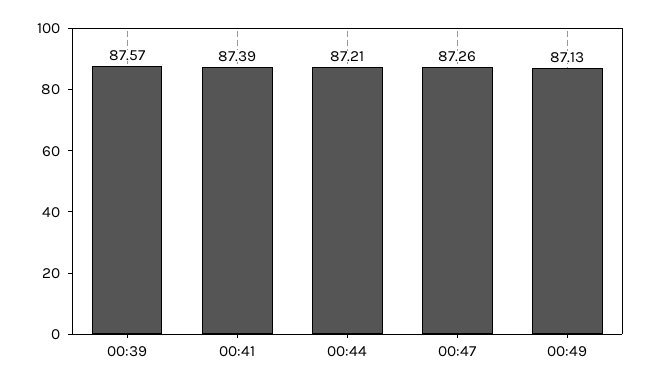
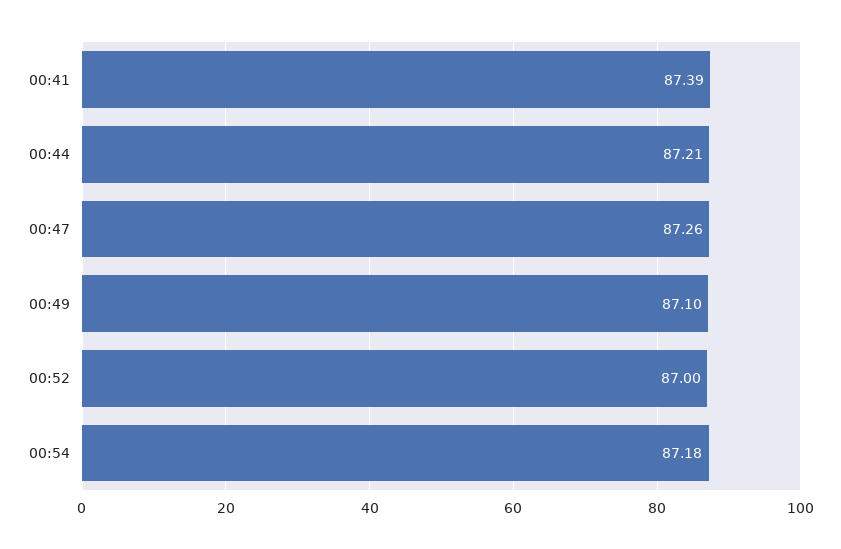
00:39: 87.57 -> none
00:49: 87.13 -> 87.1
00:52: none -> 87
00:54: none -> 87.18

